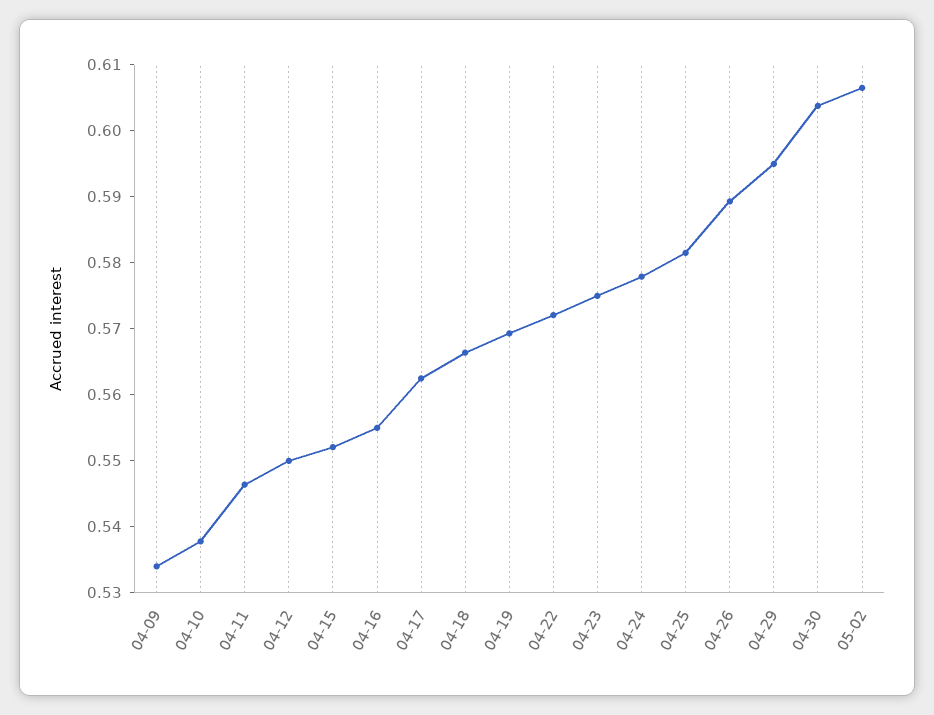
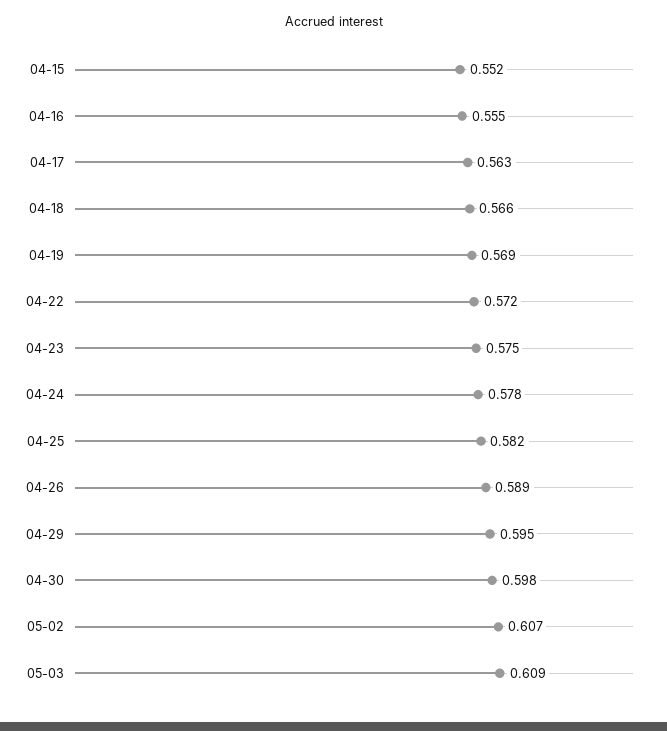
04-09: 0.534 -> none
04-10: 0.538 -> none
04-11: 0.546 -> none
04-12: 0.55 -> none
04-30: 0.604 -> 0.598
05-03: none -> 0.609

